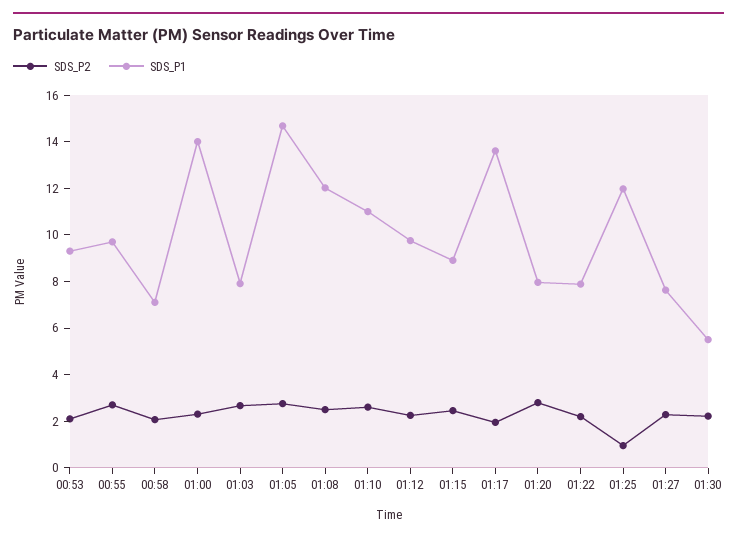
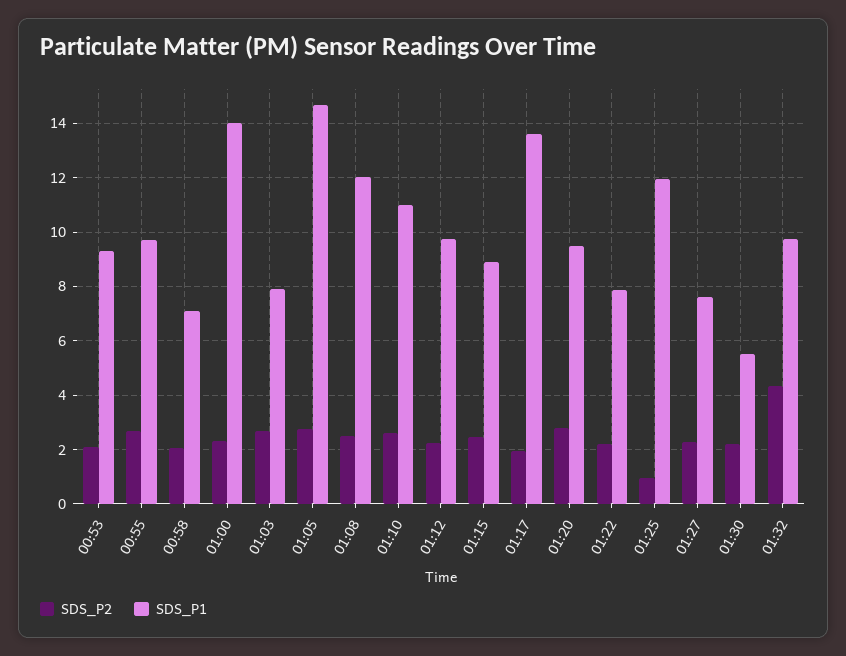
SDS_P1, 01:20: 8 -> 9.5
SDS_P2, 01:32: none -> 4.25
SDS_P1, 01:32: none -> 9.75

